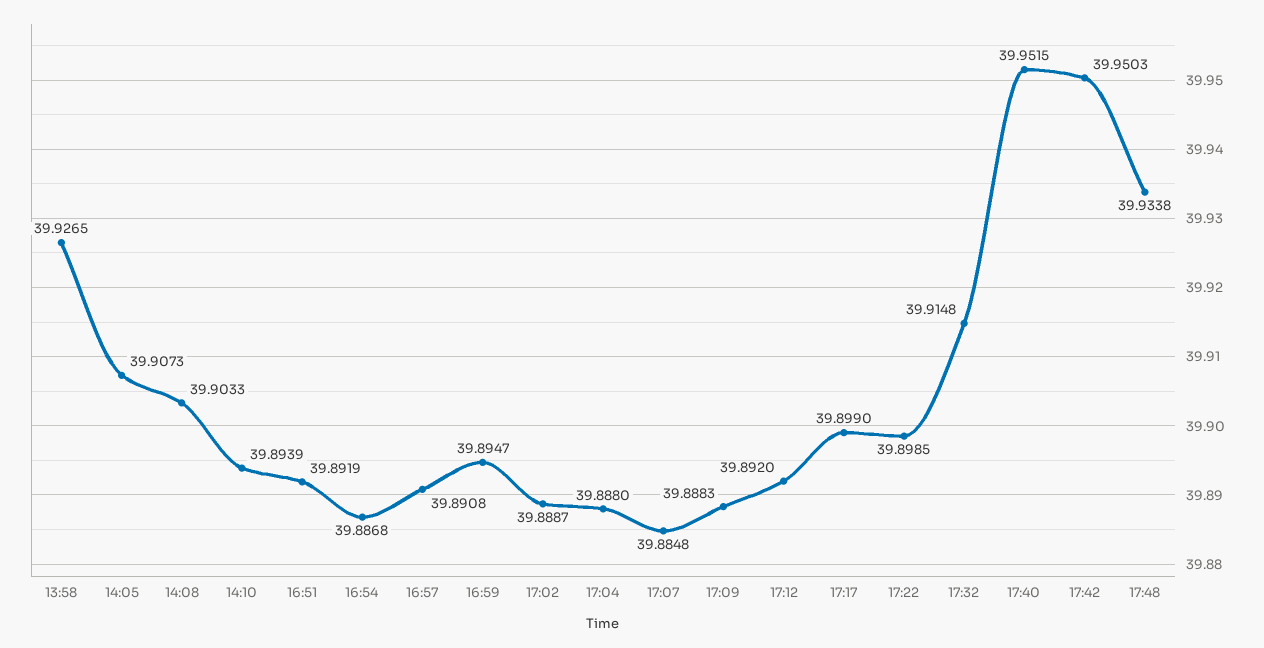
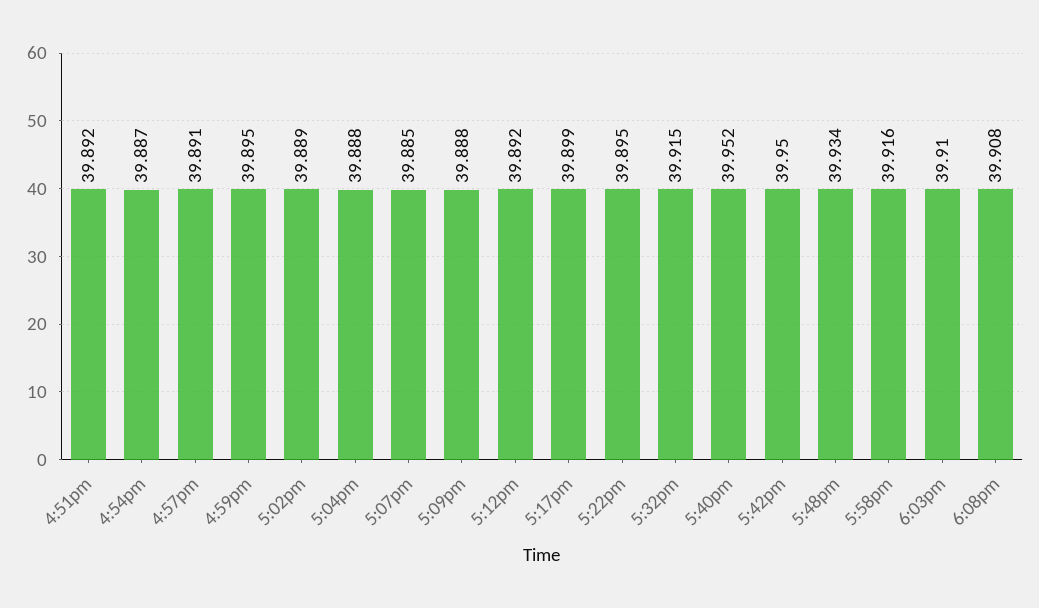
13:58: 39.9265 -> none
14:05: 39.9073 -> none
14:08: 39.9033 -> none
14:10: 39.8939 -> none
17:22: 39.8985 -> 39.895
5:58pm: none -> 39.916
6:03pm: none -> 39.91
6:08pm: none -> 39.908

